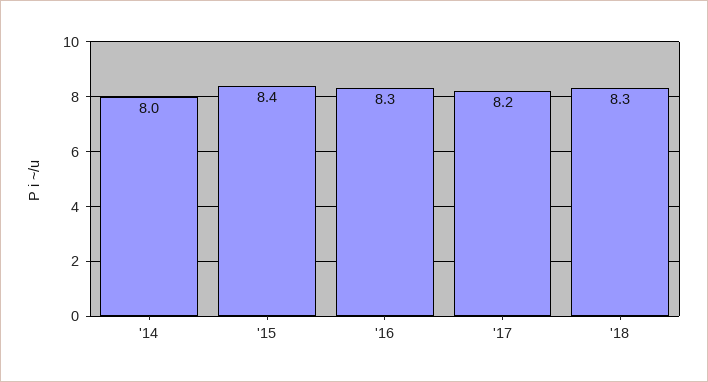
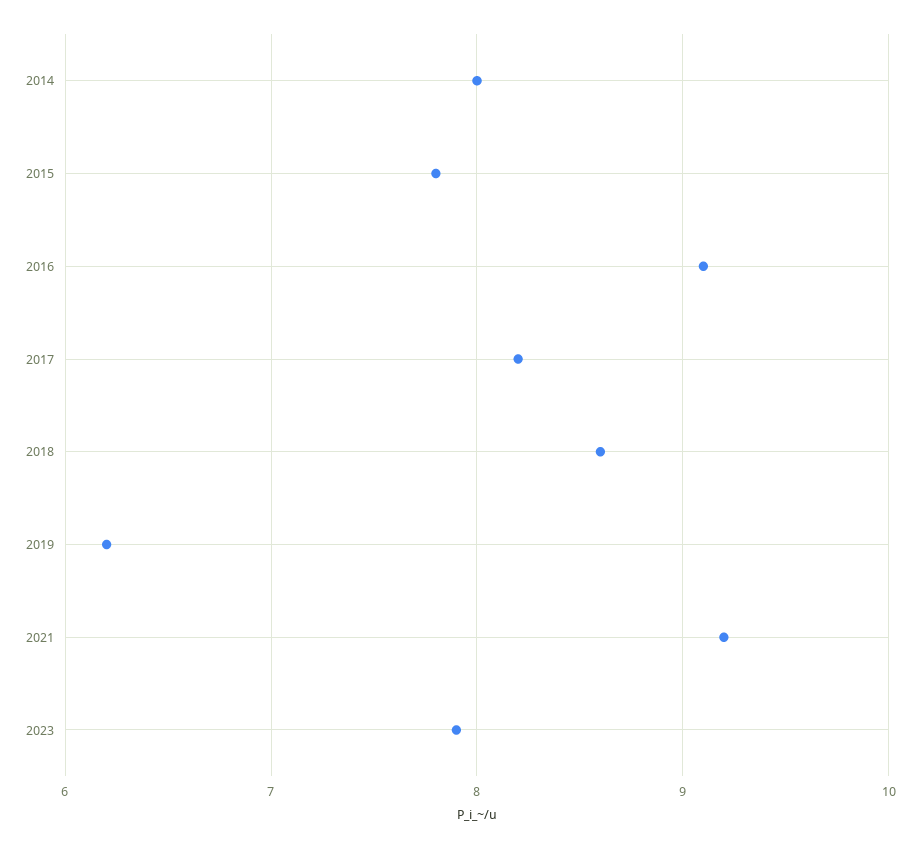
'15: 8.4 -> 7.8
'16: 8.3 -> 9.1
'18: 8.3 -> 8.6
2019: none -> 6.2
2021: none -> 9.2
2023: none -> 7.9

